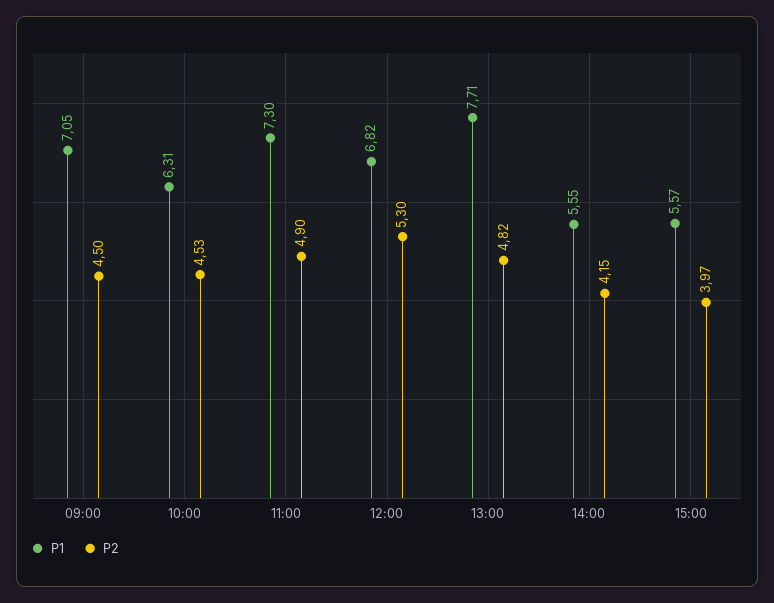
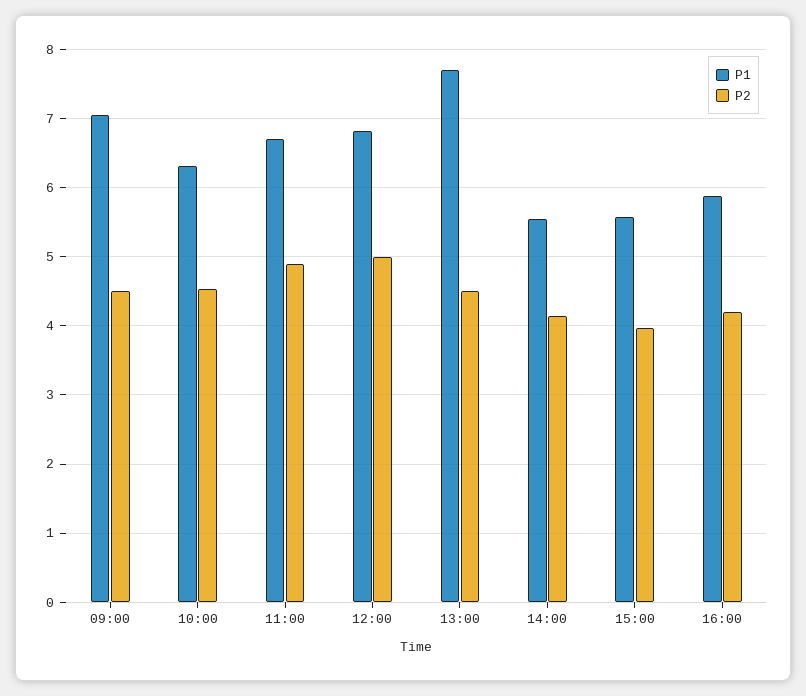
P1, 11:00: 7.3 -> 6.7
P2, 12:00: 5.3 -> 5
P2, 13:00: 4.82 -> 4.5
P1, 16:00: none -> 5.9
P2, 16:00: none -> 4.2

